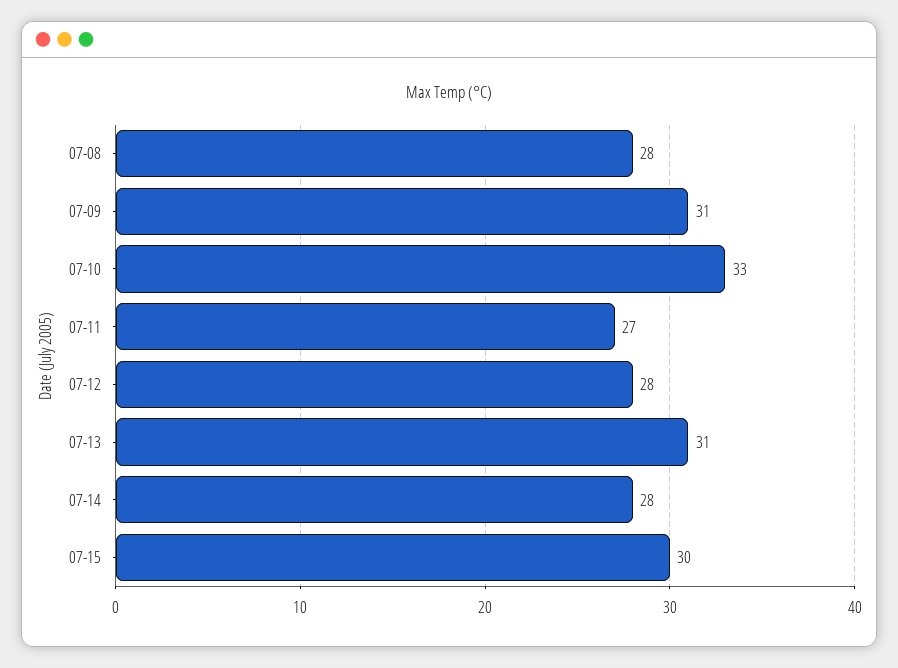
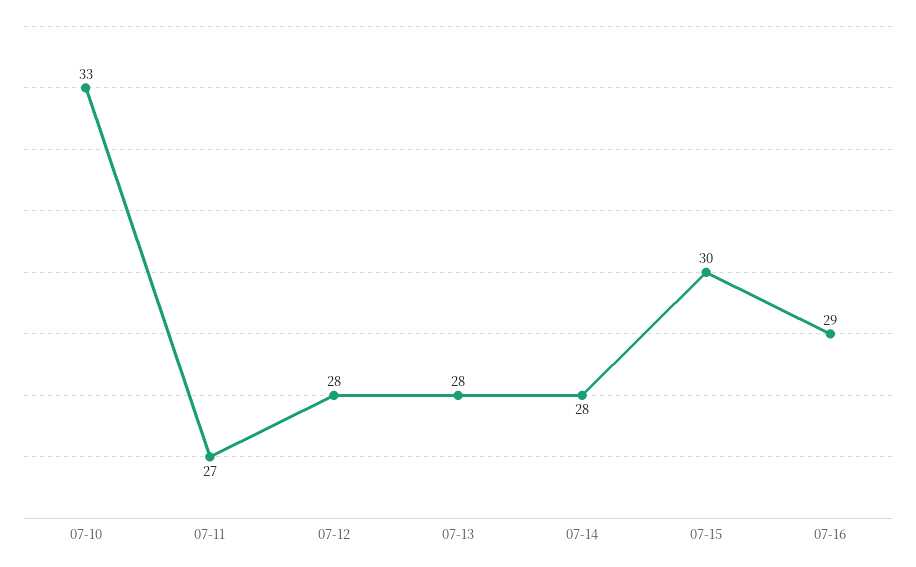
07-08: 28 -> none
07-09: 31 -> none
07-13: 31 -> 28
07-16: none -> 29

